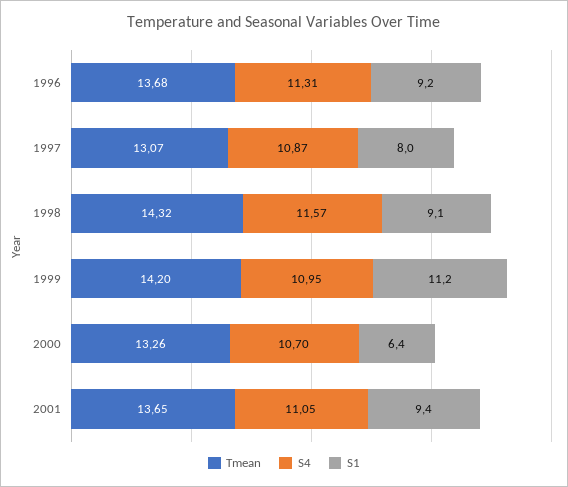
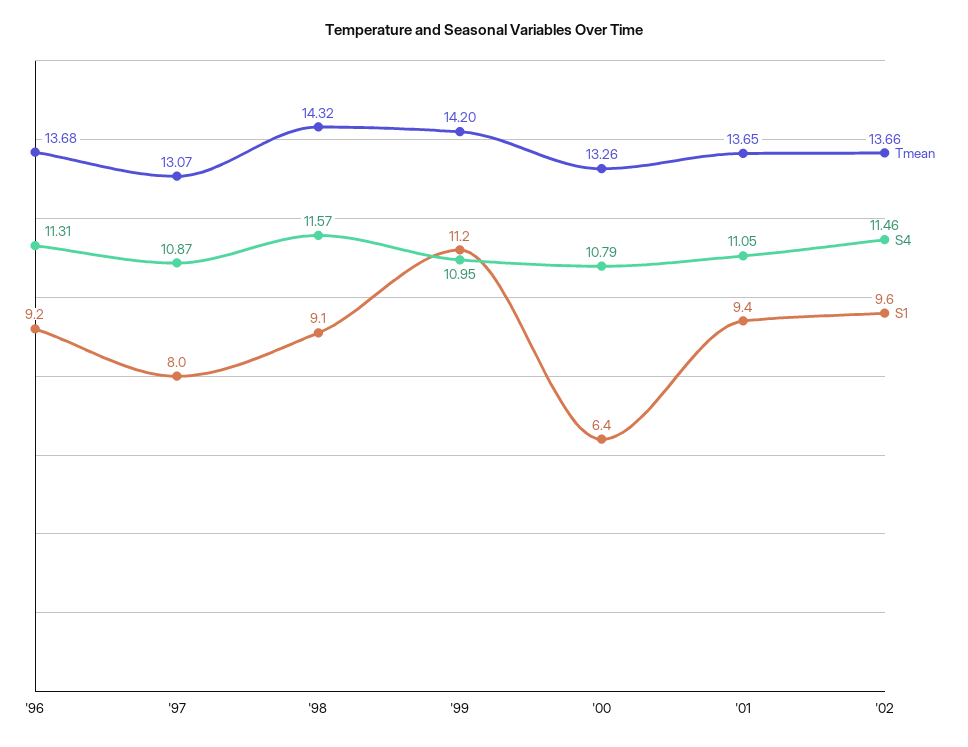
S4, 2000: 10.7 -> 10.79
Tmean, '02: none -> 13.66
S4, '02: none -> 11.46
S1, '02: none -> 9.6

